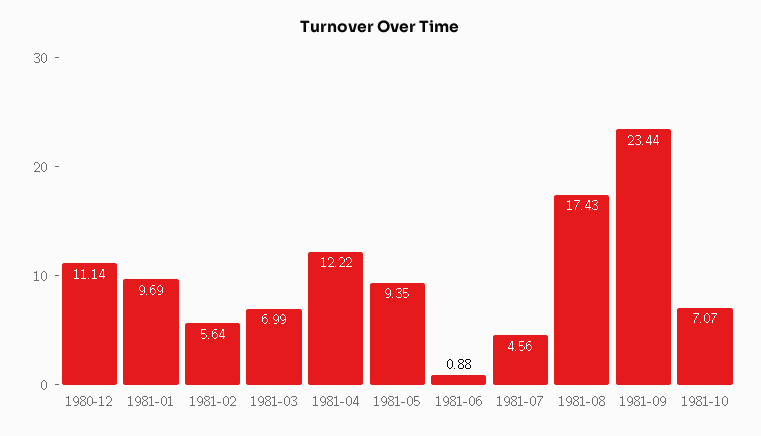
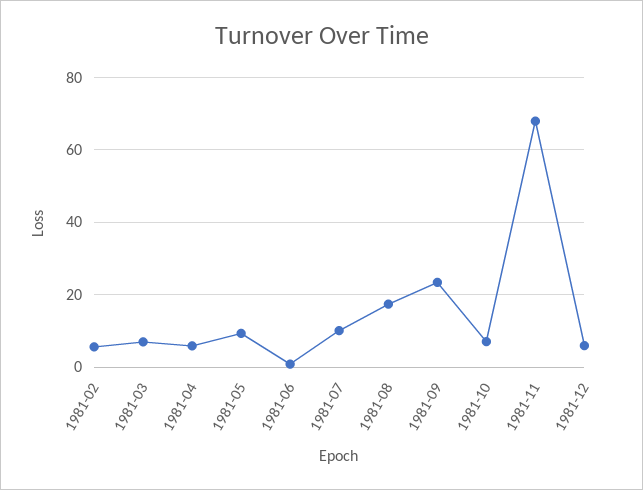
1980-12: 11.14 -> none
1981-01: 9.69 -> none
1981-04: 12.22 -> 6
1981-07: 4.56 -> 10
1981-11: none -> 68
1981-12: none -> 6

